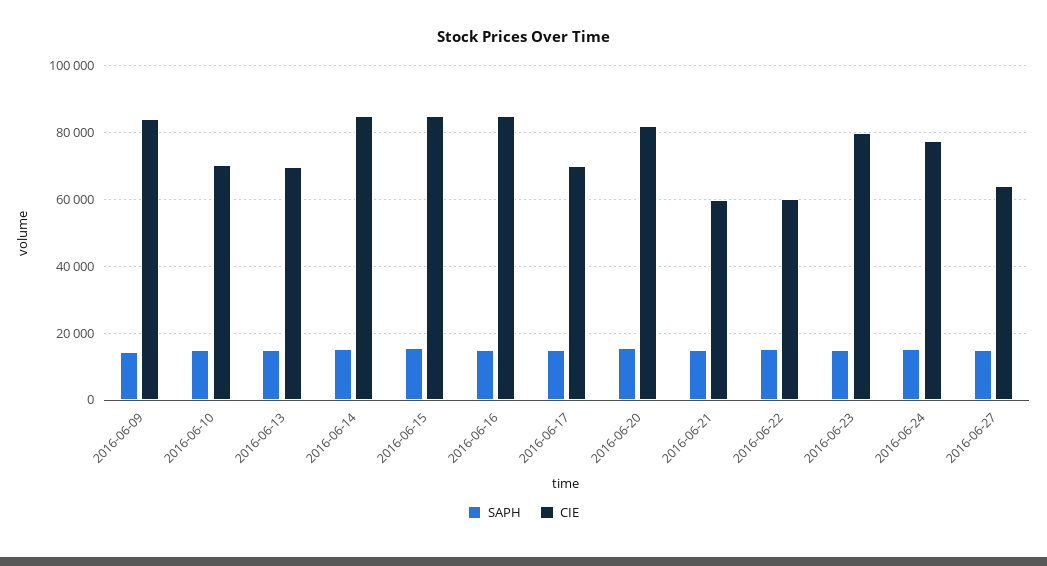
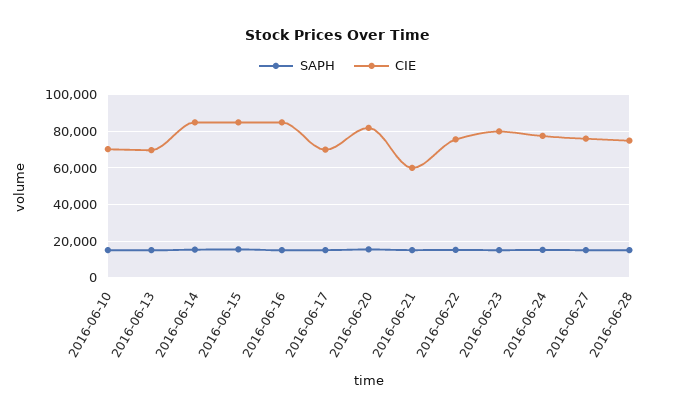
SAPH, 2016-06-09: 14000 -> none
CIE, 2016-06-09: 84000 -> none
CIE, 2016-06-22: 60000 -> 75000
CIE, 2016-06-27: 64000 -> 75000
SAPH, 2016-06-28: none -> 15000
CIE, 2016-06-28: none -> 75000

